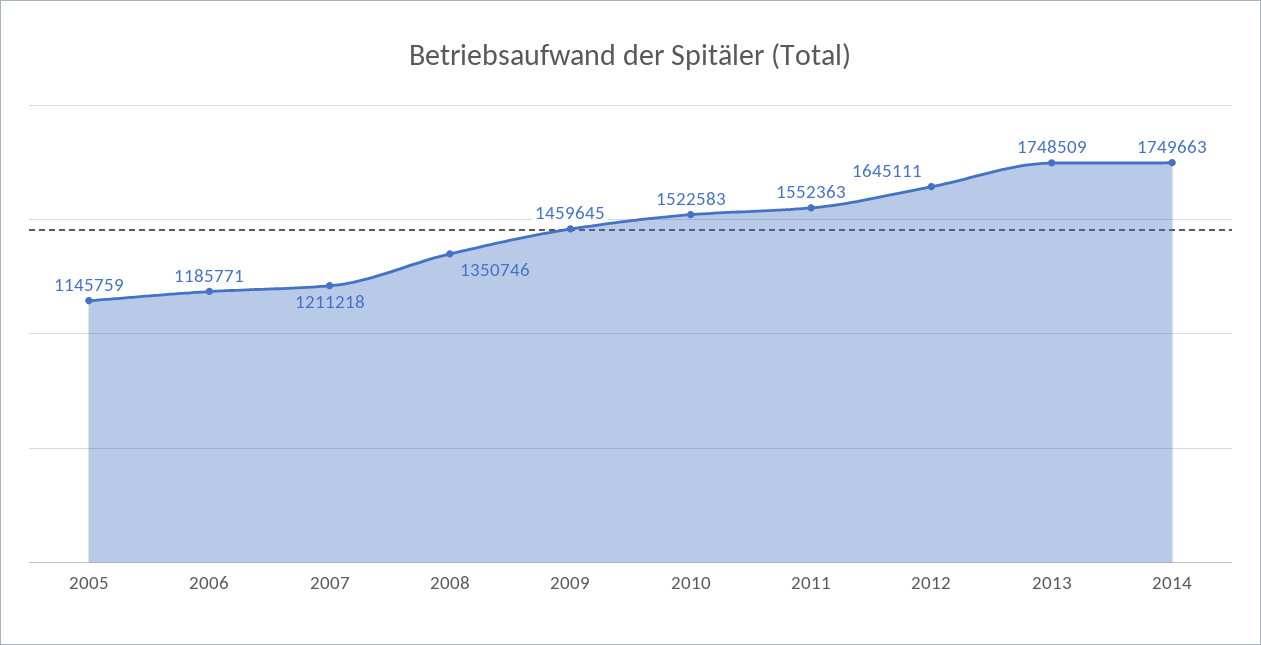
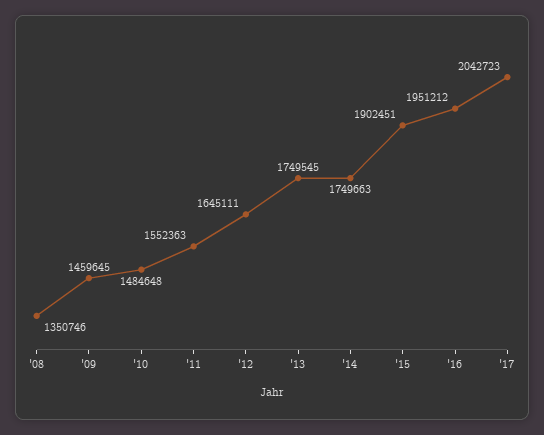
2005: 1145759 -> none
2006: 1185771 -> none
2007: 1211218 -> none
2010: 1522583 -> 1484648
2013: 1748509 -> 1749545
'15: none -> 1902451
'16: none -> 1951212
'17: none -> 2042723

